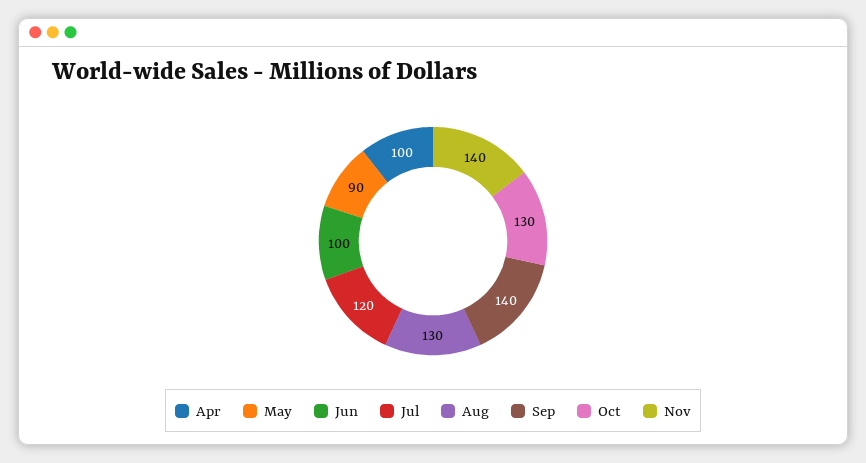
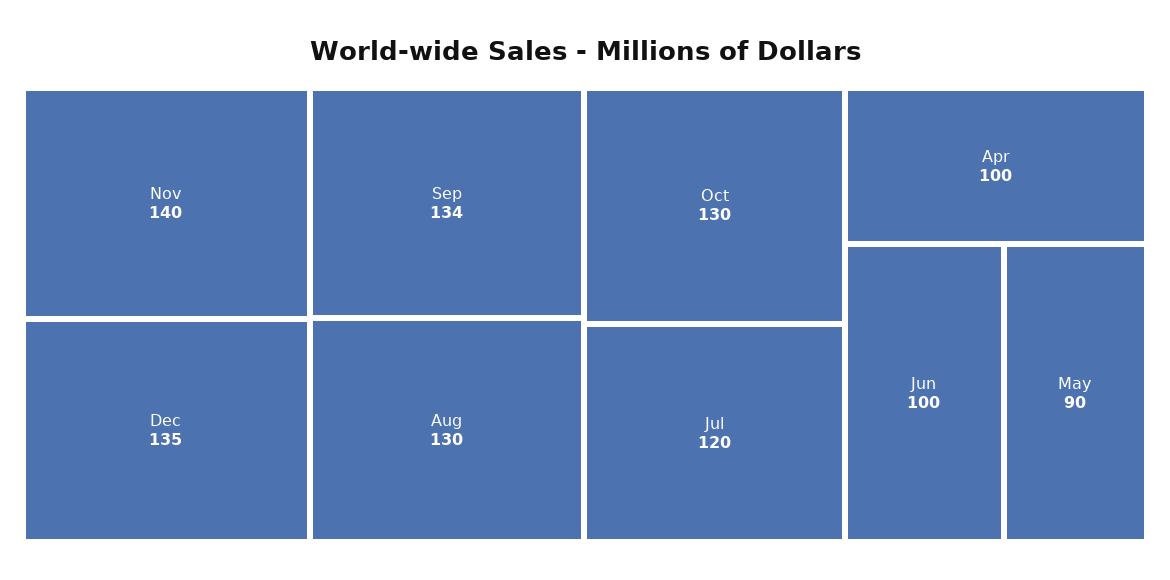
Sep: 140 -> 134
Dec: none -> 135

